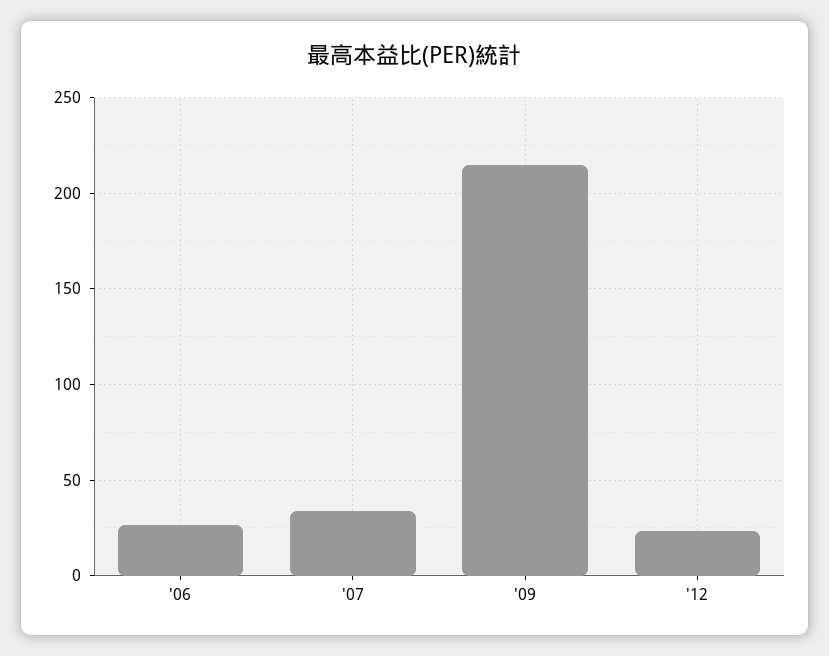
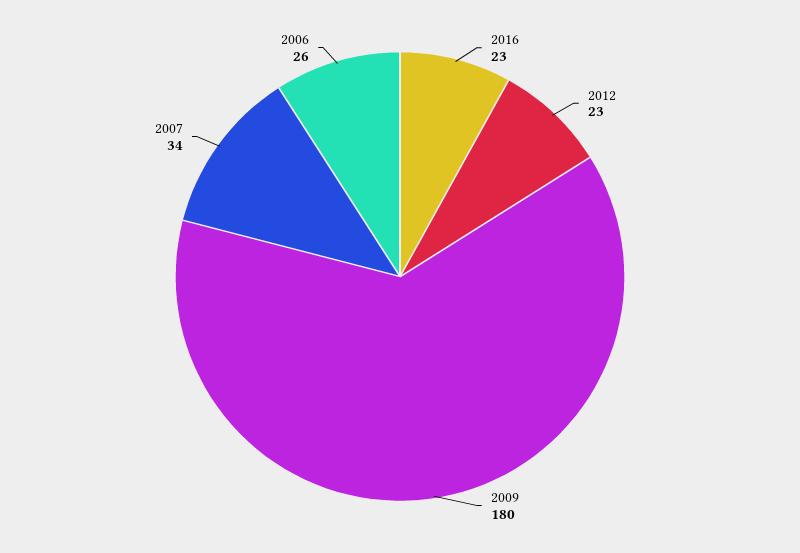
'09: 215 -> 180
2016: none -> 23

